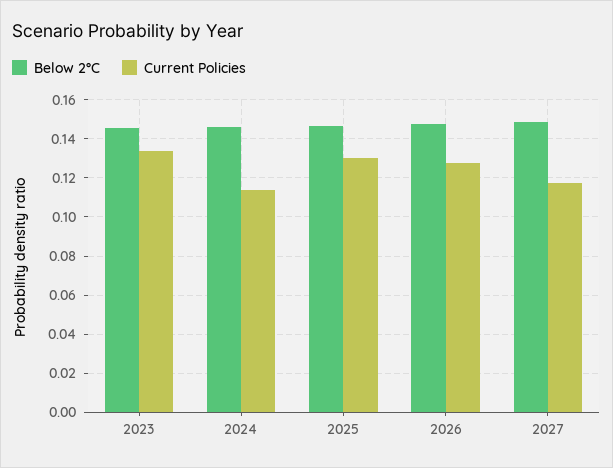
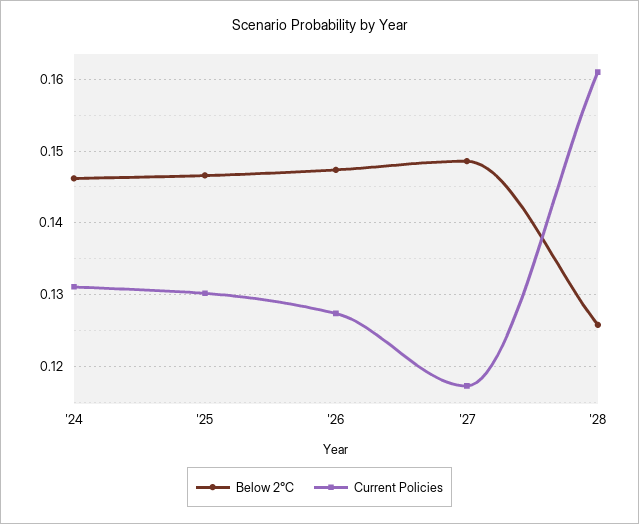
Below 2°C, 2023: 0.145 -> none
Current Policies, 2023: 0.135 -> none
Current Policies, 2024: 0.115 -> 0.131
Below 2°C, '28: none -> 0.126
Current Policies, '28: none -> 0.161

